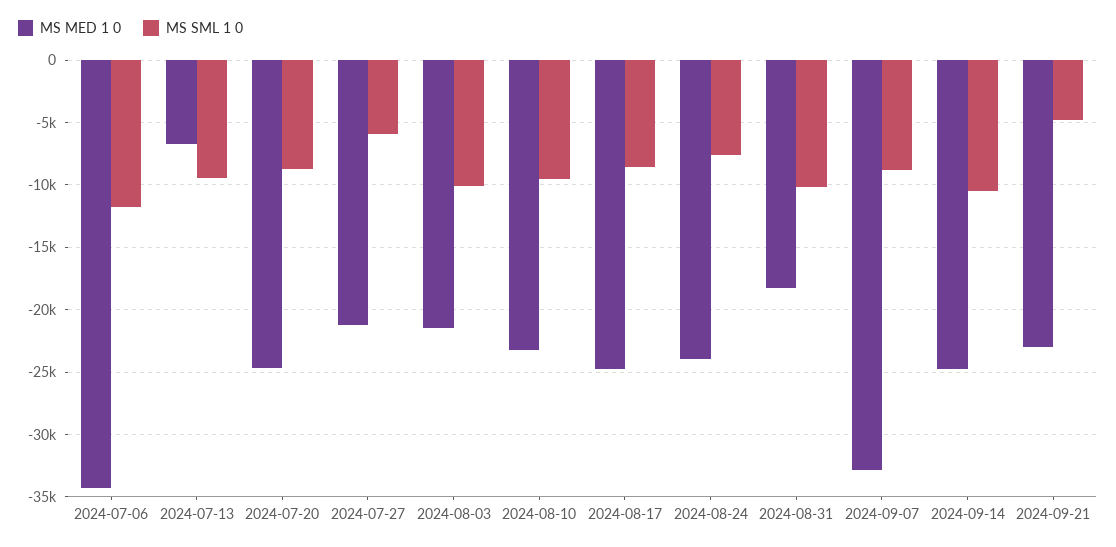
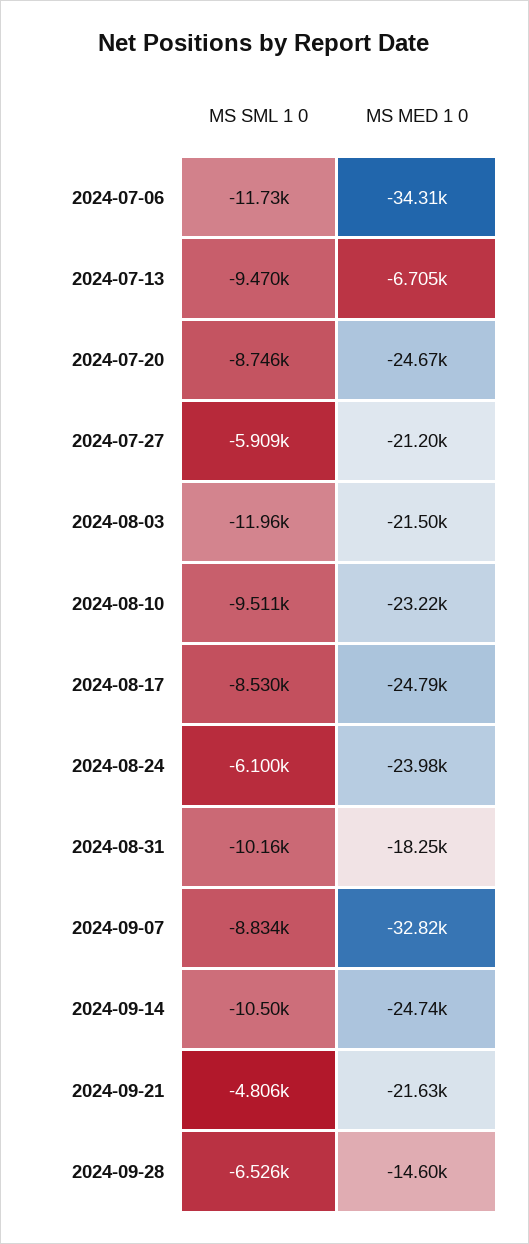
MS SML 1 0, 2024-08-03: -10000 -> -11960
MS SML 1 0, 2024-08-24: -7500 -> -6100
MS MED 1 0, 2024-09-21: -23000 -> -21630
MS SML 1 0, 2024-09-28: none -> -6526
MS MED 1 0, 2024-09-28: none -> -14600

